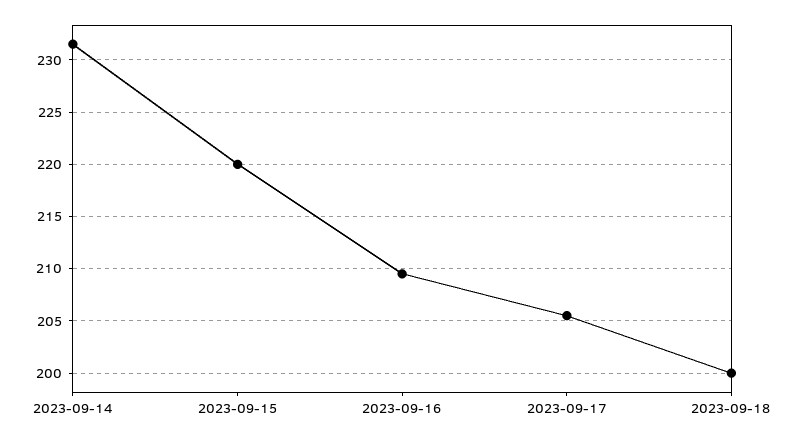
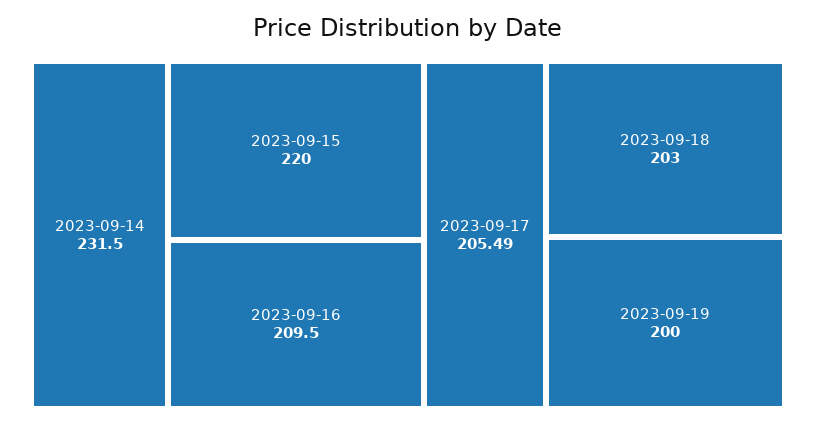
2023-09-18: 200 -> 203
2023-09-19: none -> 200

